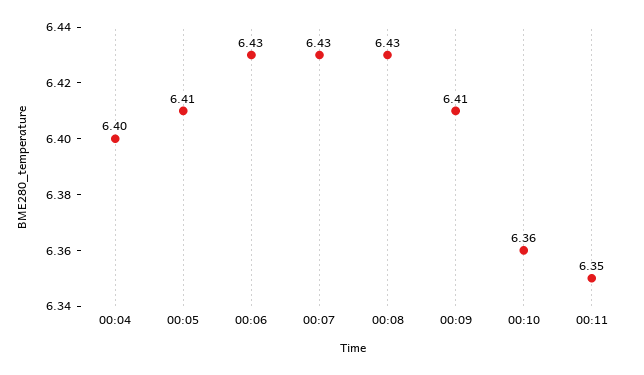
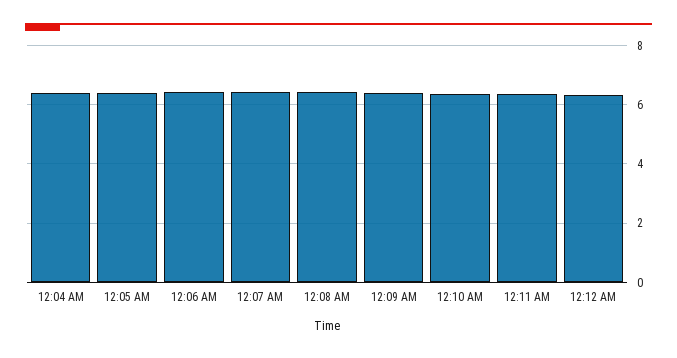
12:12 AM: none -> 6.25

